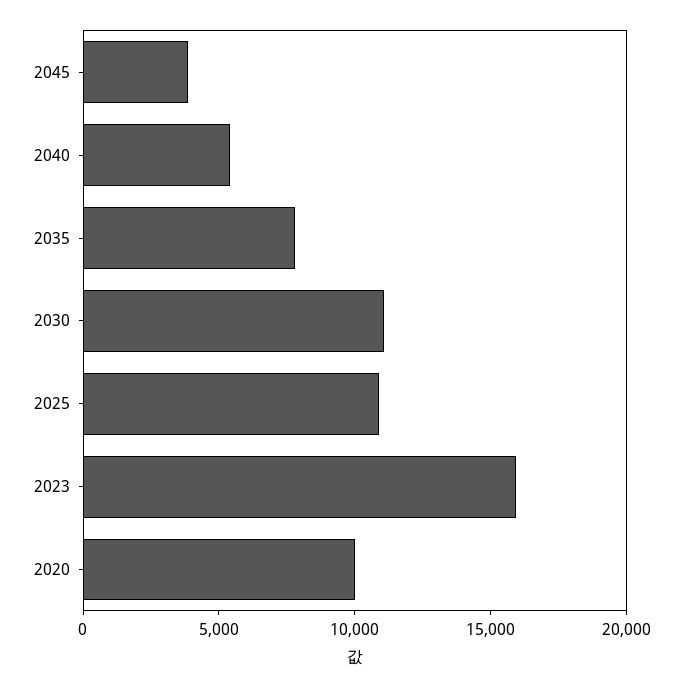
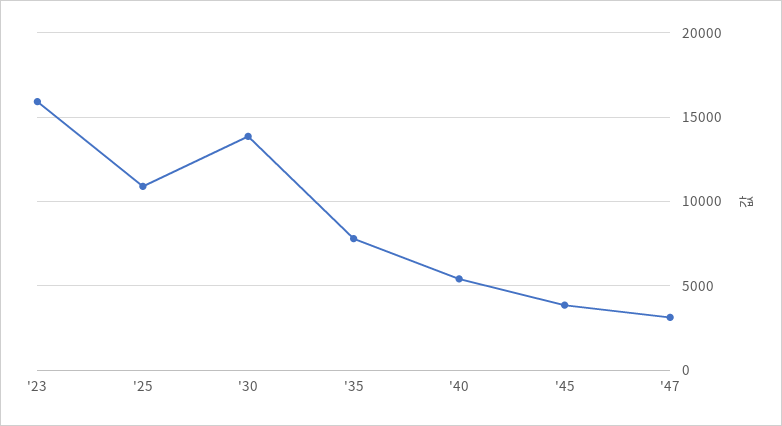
2030: 11000 -> 14000
2020: 10000 -> none
'47: none -> 3000

